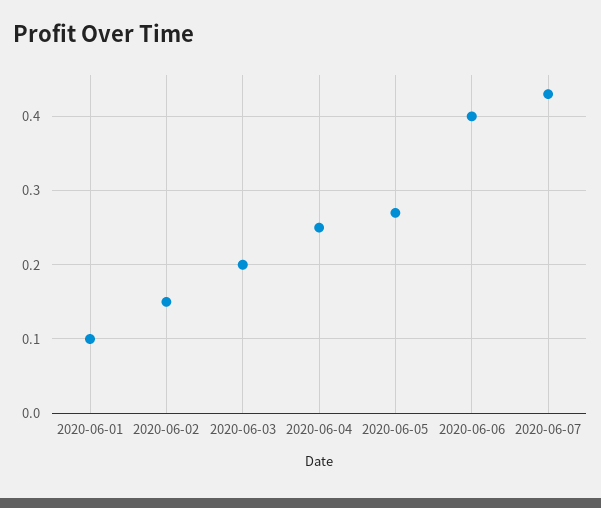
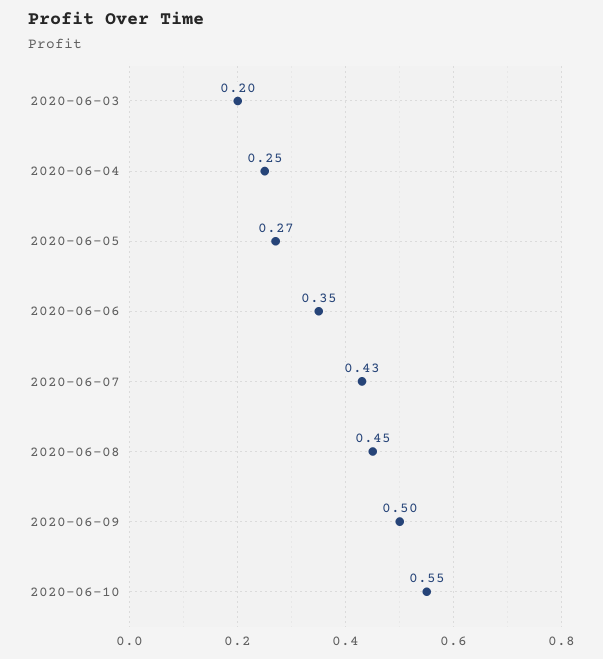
2020-06-01: 0.1 -> none
2020-06-02: 0.15 -> none
2020-06-06: 0.4 -> 0.35
2020-06-08: none -> 0.45
2020-06-09: none -> 0.5
2020-06-10: none -> 0.55

